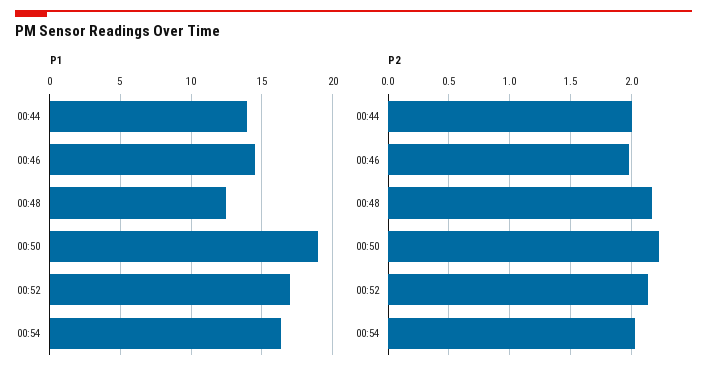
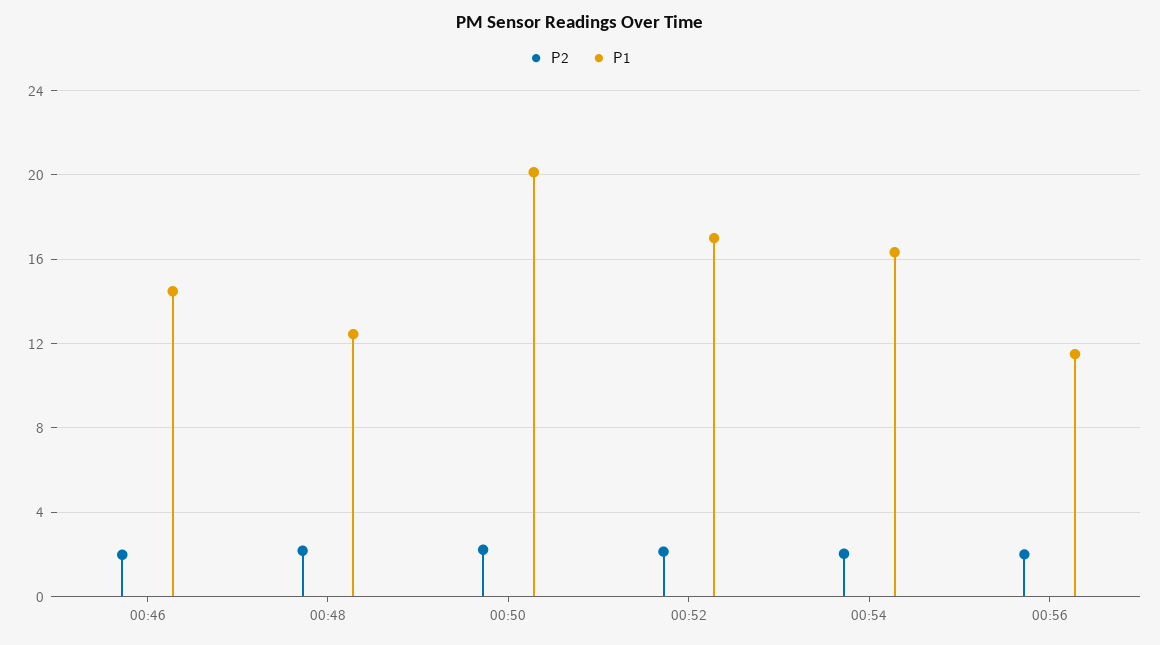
P1, 00:44: 14 -> none
P1, 00:50: 19 -> 20
P2, 00:44: 2 -> none
P2, 00:56: none -> 2
P1, 00:56: none -> 11.5

